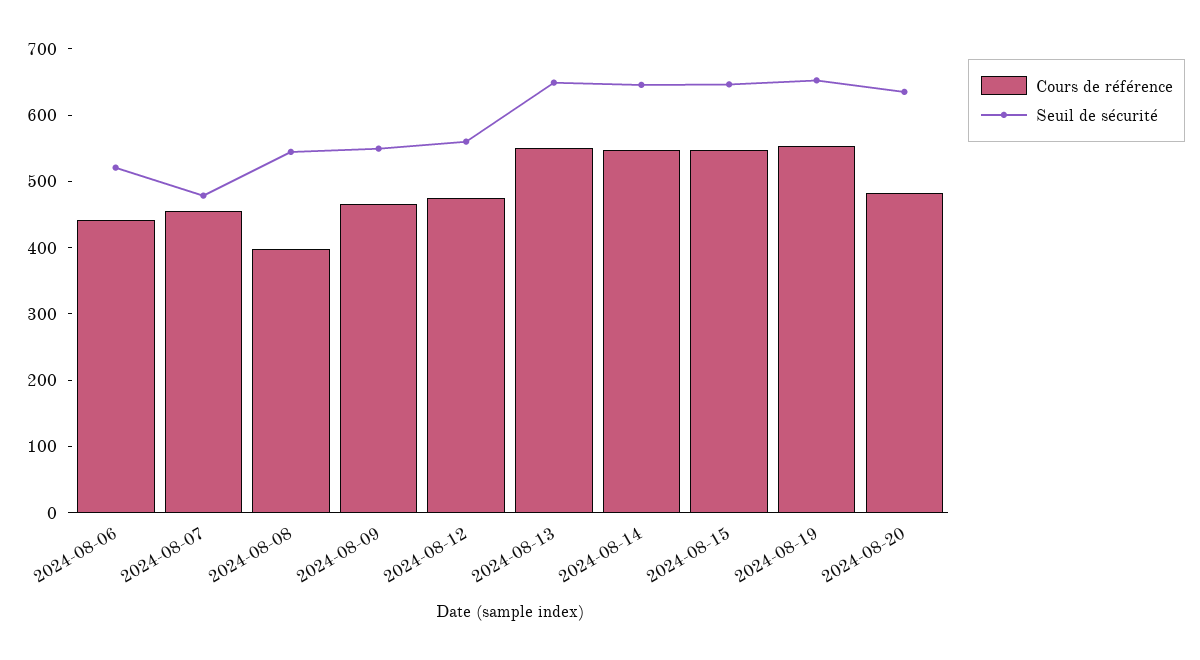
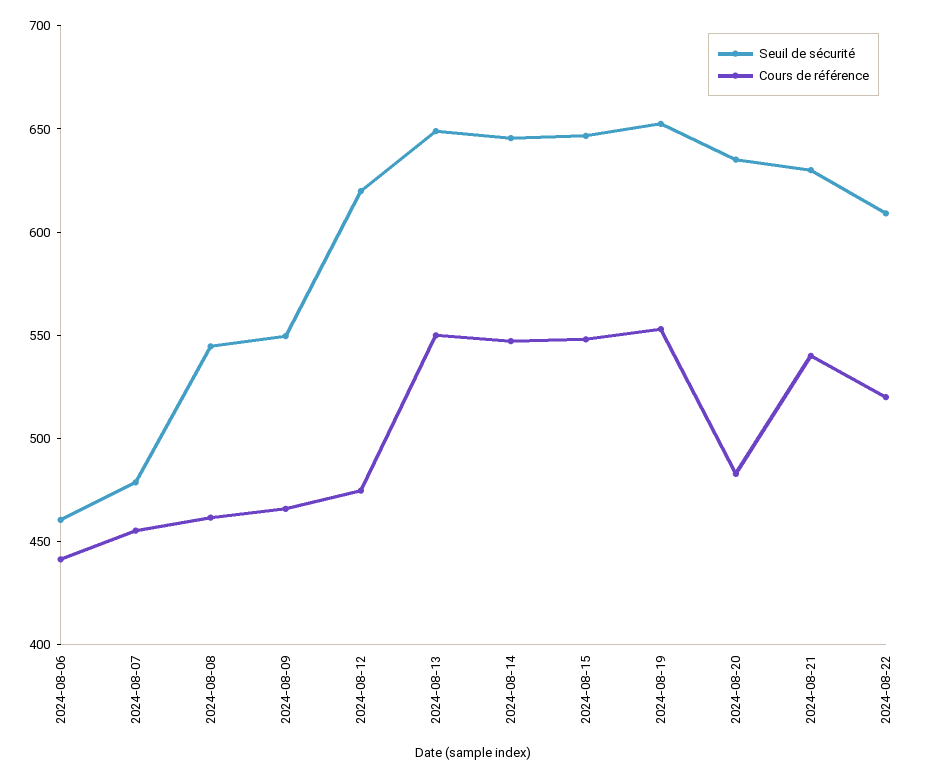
Seuil de sécurité, 2024-08-06: 520 -> 460
Cours de référence, 2024-08-08: 400 -> 460
Seuil de sécurité, 2024-08-12: 560 -> 620
Seuil de sécurité, 2024-08-21: none -> 630
Cours de référence, 2024-08-21: none -> 540
Seuil de sécurité, 2024-08-22: none -> 610
Cours de référence, 2024-08-22: none -> 520

